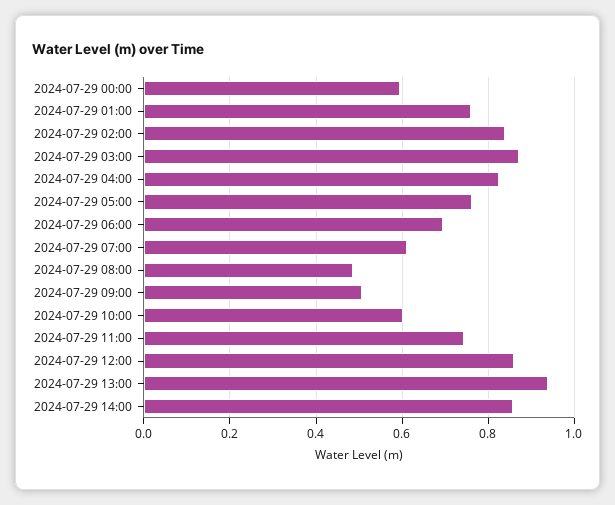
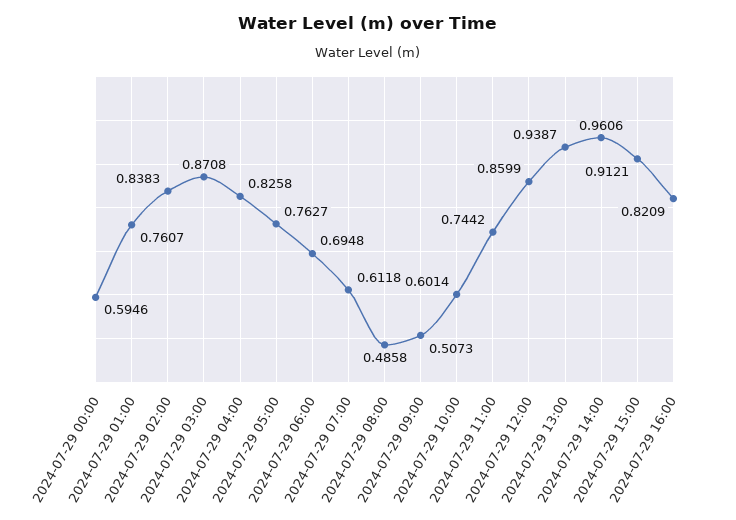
2024-07-29 14:00: 0.86 -> 0.9606
2024-07-29 15:00: none -> 0.9121
2024-07-29 16:00: none -> 0.8209

